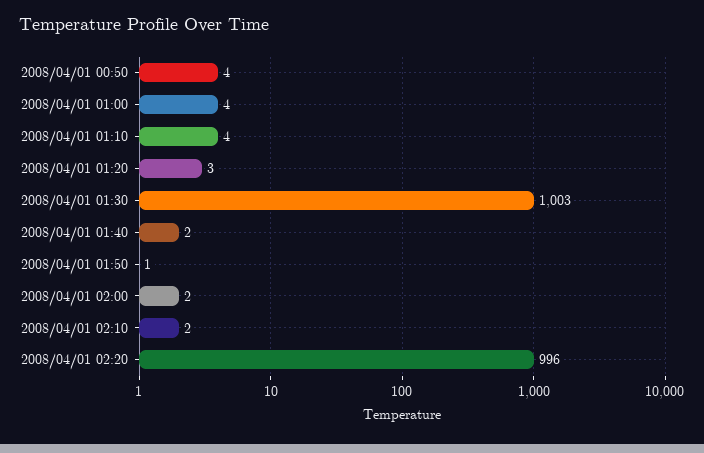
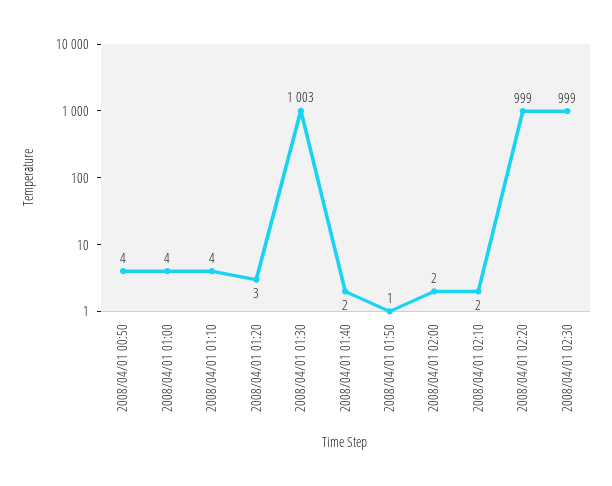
2008/04/01 02:20: 996 -> 999
2008/04/01 02:30: none -> 999

